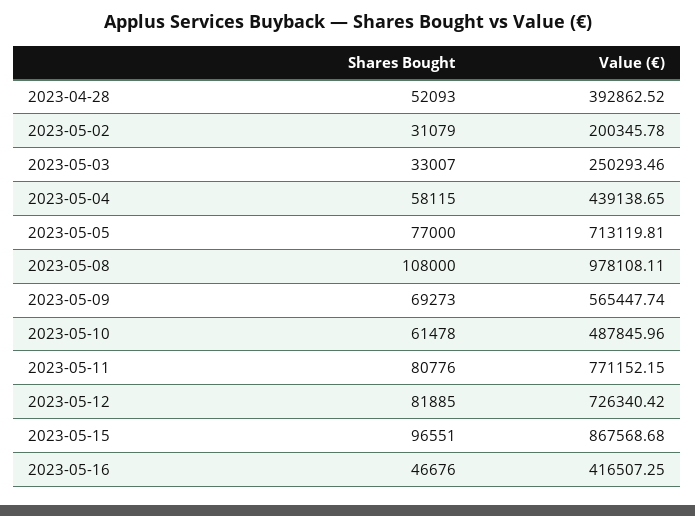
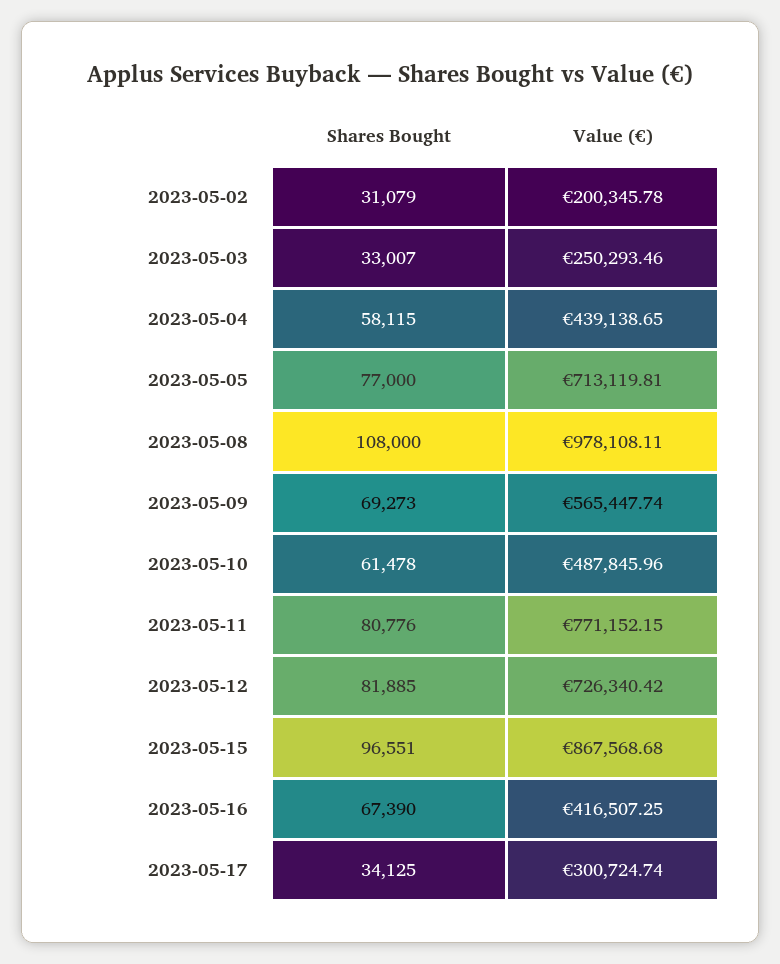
Shares Bought, 2023-04-28: 52093 -> none
Value (€), 2023-04-28: 392862.52 -> none
Shares Bought, 2023-05-16: 46676 -> 67390
Shares Bought, 2023-05-17: none -> 34125
Value (€), 2023-05-17: none -> 300724.74

